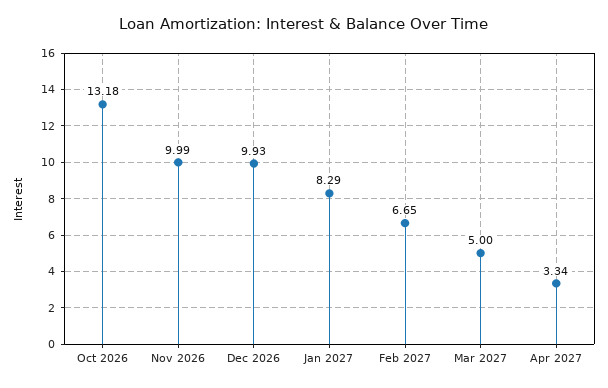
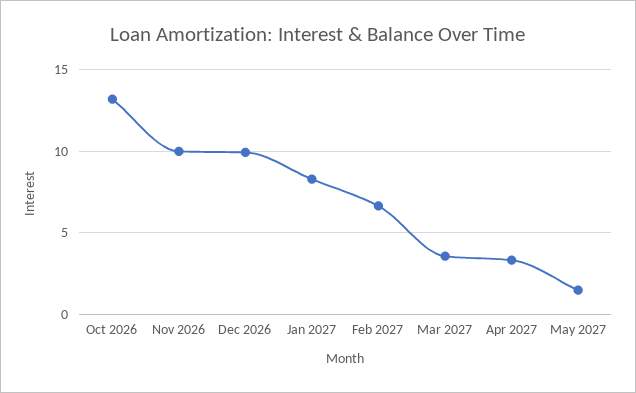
Mar 2027: 5 -> 3.5
May 2027: none -> 1.5

